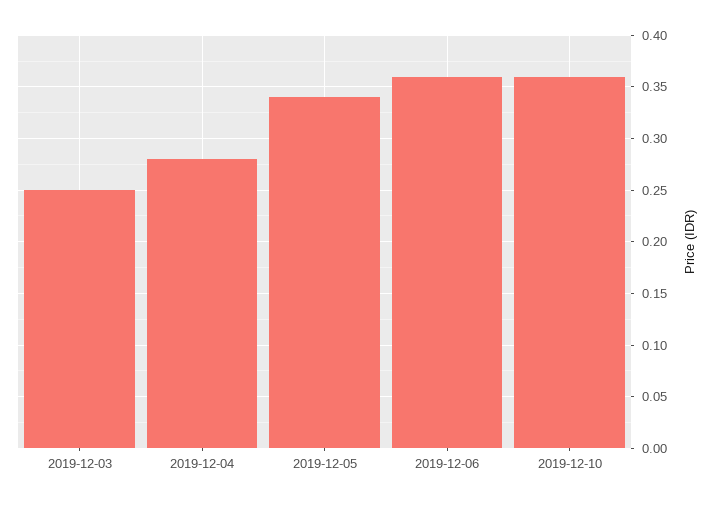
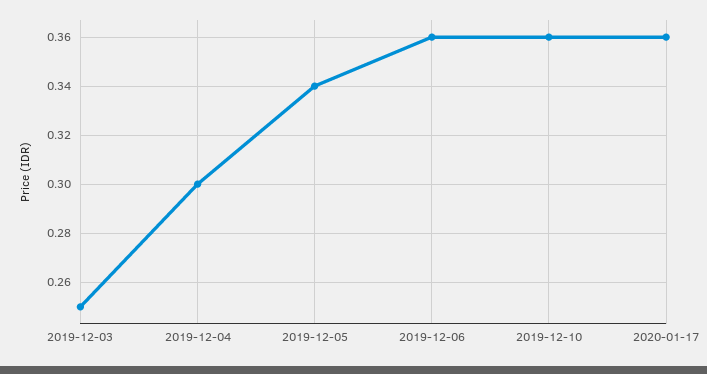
2019-12-04: 0.28 -> 0.3
2020-01-17: none -> 0.36

